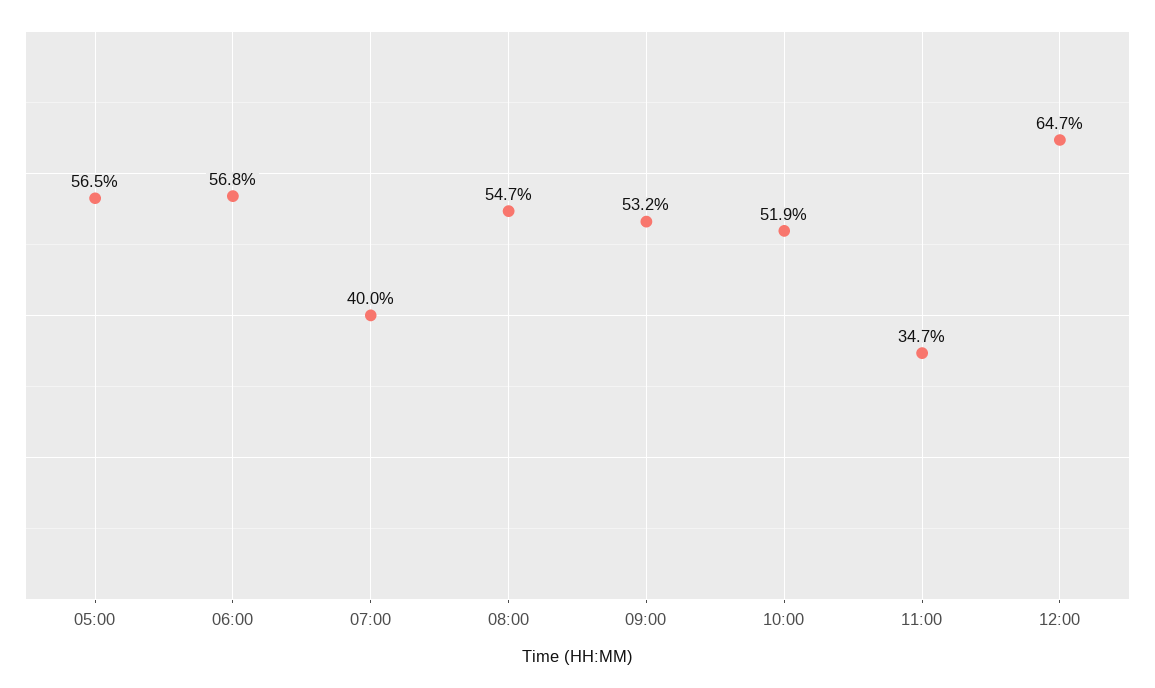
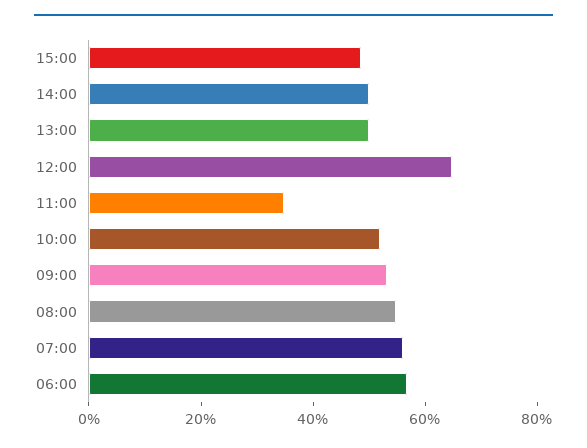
05:00: 56.5 -> none
07:00: 40 -> 55
15:00: none -> 50
14:00: none -> 50
13:00: none -> 50

